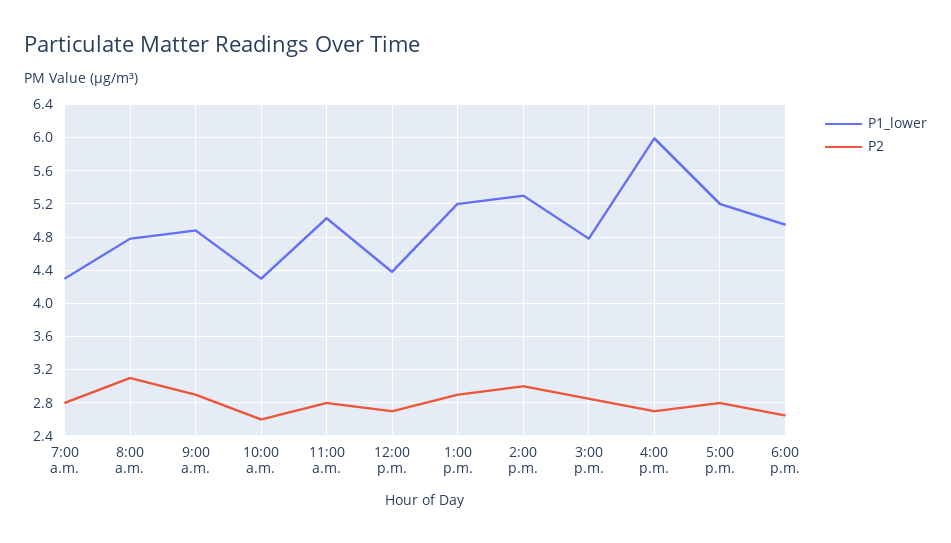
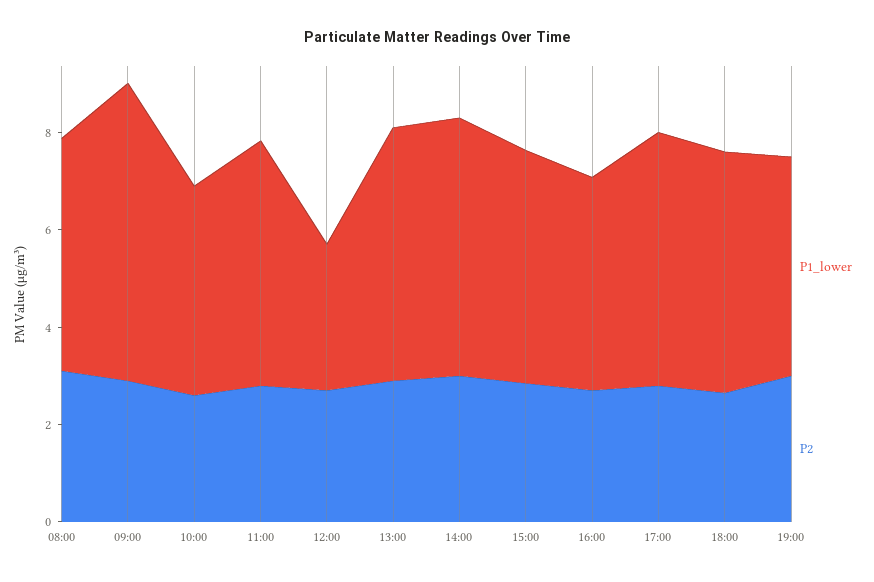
P1_lower, 7:00 a.m.: 4.3 -> none
P2, 7:00 a.m.: 2.8 -> none
P1_lower, 9:00 a.m.: 4.9 -> 6
P1_lower, 12:00 p.m.: 4.4 -> 3
P1_lower, 4:00 p.m.: 6 -> 4.5
P1_lower, 19:00: none -> 4.5
P2, 19:00: none -> 3

